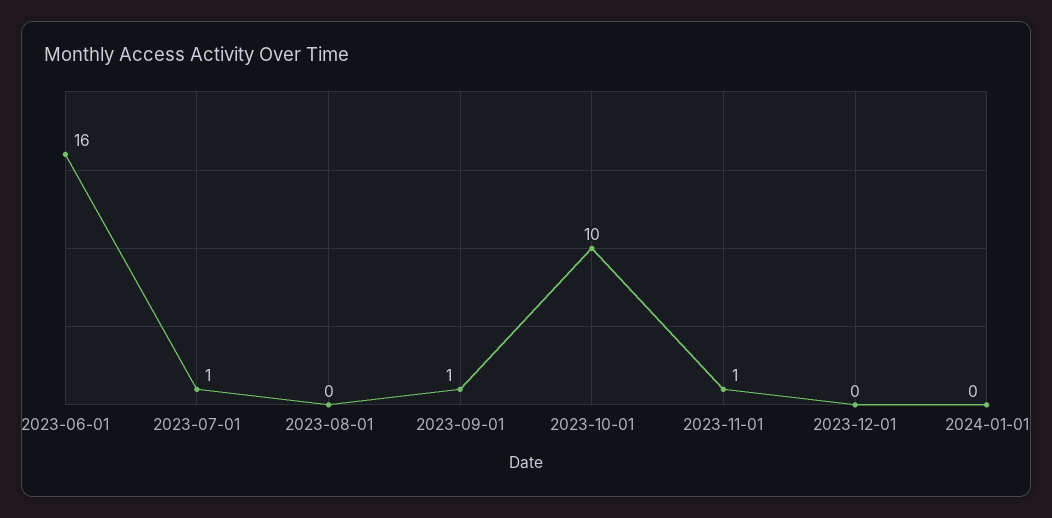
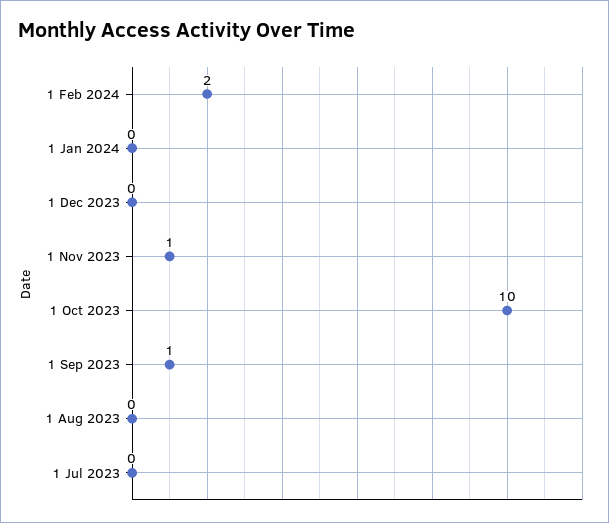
2023-06-01: 16 -> none
2023-07-01: 1 -> 0
1 Feb 2024: none -> 2

